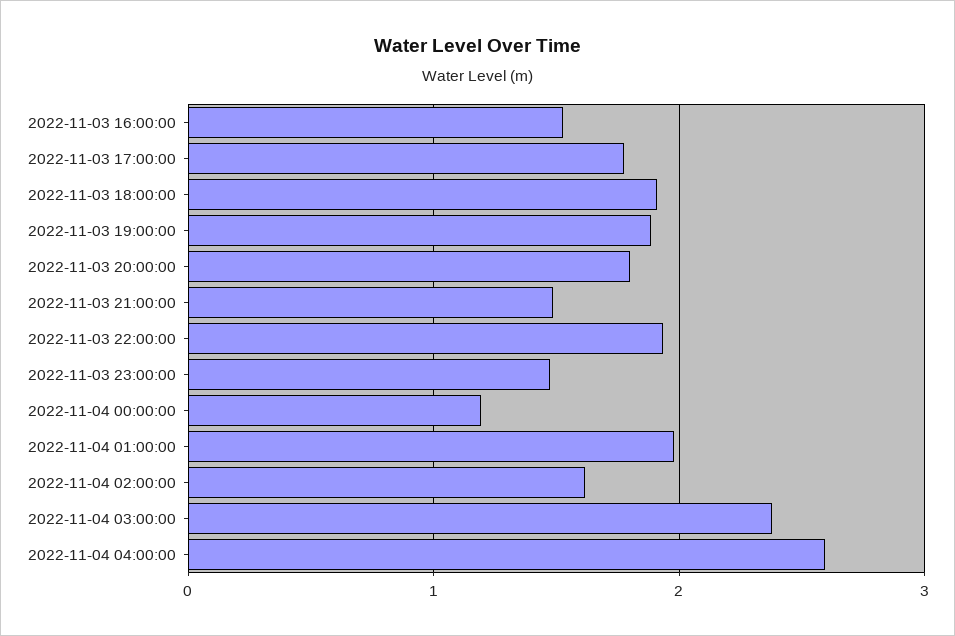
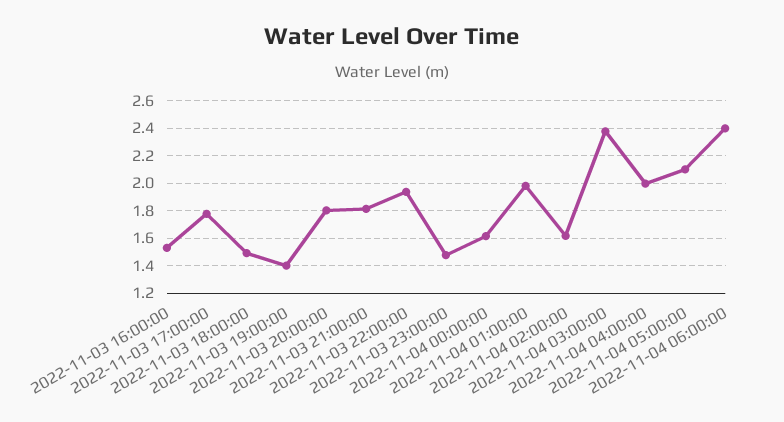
2022-11-03 18:00:00: 1.9 -> 1.5
2022-11-03 19:00:00: 1.9 -> 1.4
2022-11-03 21:00:00: 1.5 -> 1.8
2022-11-04 00:00:00: 1.2 -> 1.6
2022-11-04 04:00:00: 2.6 -> 2
2022-11-04 05:00:00: none -> 2.1
2022-11-04 06:00:00: none -> 2.4

